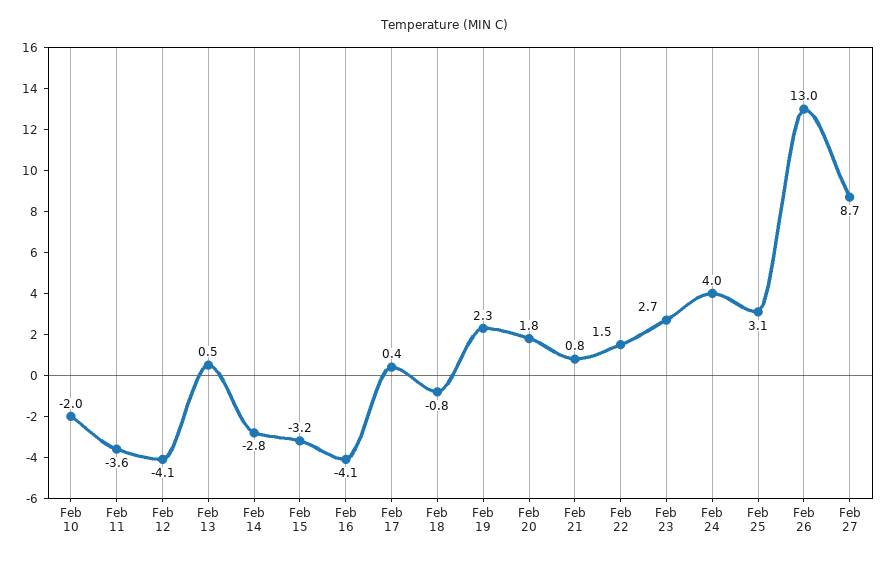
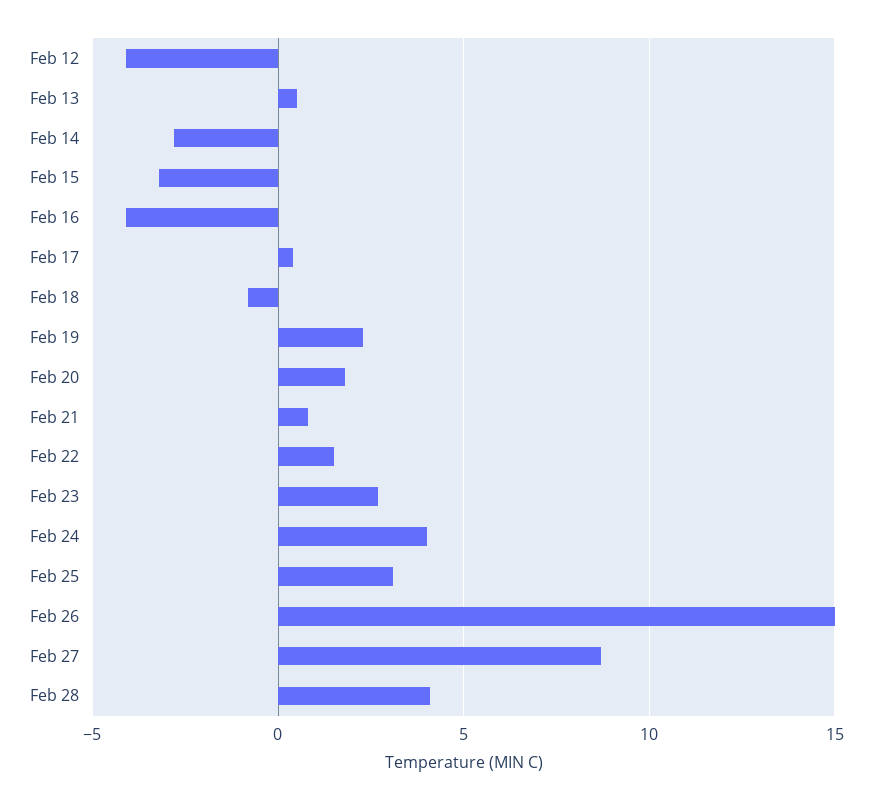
Feb 10: -2 -> none
Feb 11: -3.6 -> none
Feb 26: 13 -> 15
Feb 28: none -> 4

